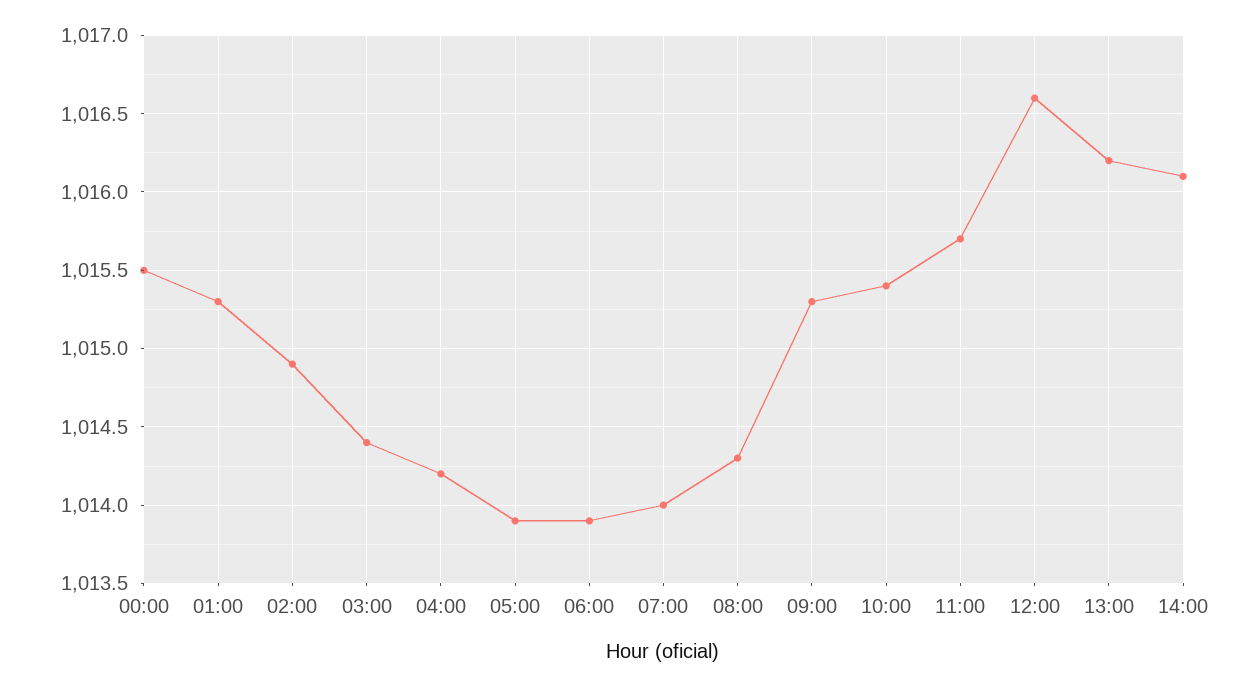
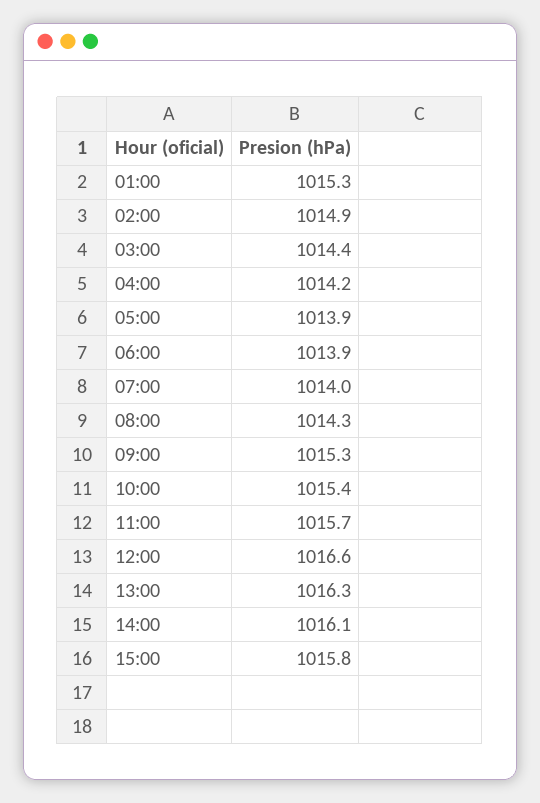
00:00: 1015.5 -> none
13:00: 1016.2 -> 1016.3
15:00: none -> 1015.8

